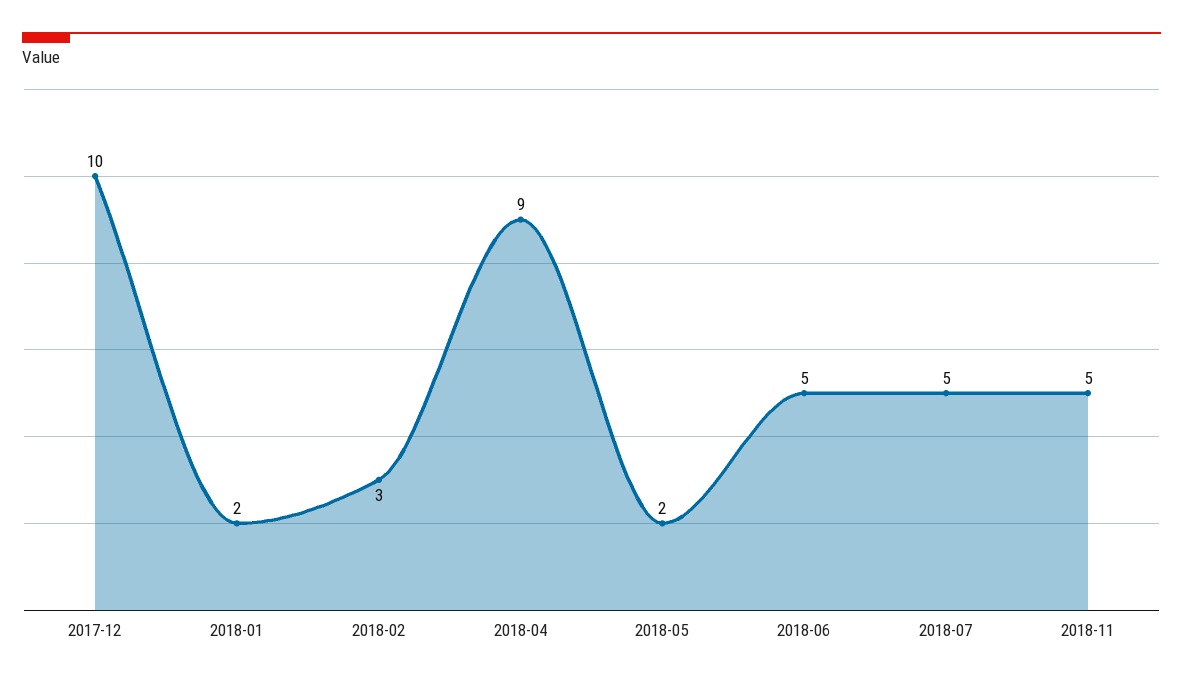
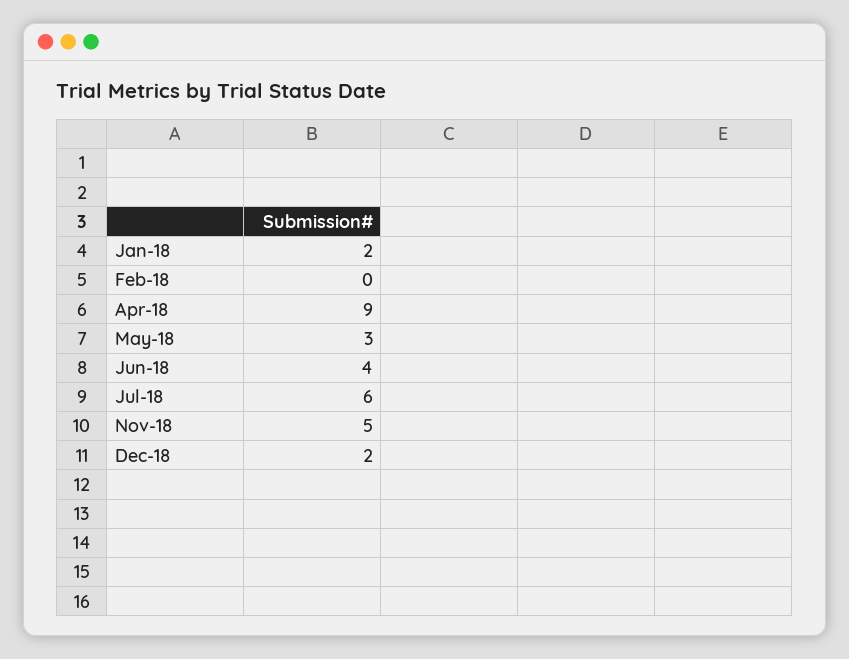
2017-12: 10 -> none
2018-02: 3 -> 0
2018-05: 2 -> 3
2018-06: 5 -> 4
2018-07: 5 -> 6
Dec-18: none -> 2

